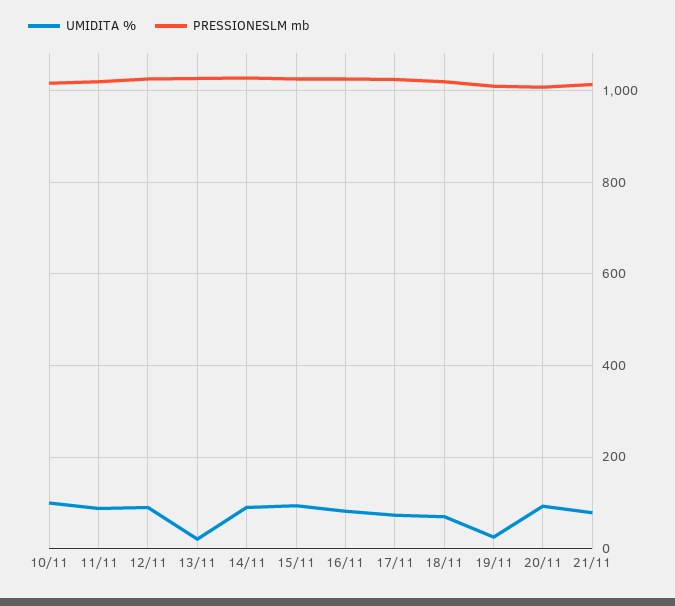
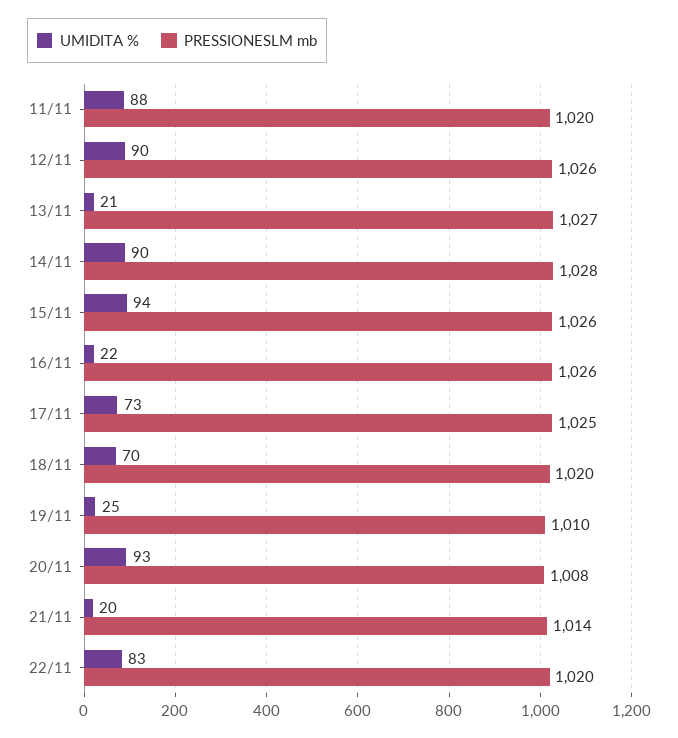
UMIDITA %, 10/11: 100 -> none
PRESSIONESLM mb, 10/11: 1020 -> none
UMIDITA %, 16/11: 80 -> 22
UMIDITA %, 21/11: 80 -> 20
UMIDITA %, 22/11: none -> 83
PRESSIONESLM mb, 22/11: none -> 1020

